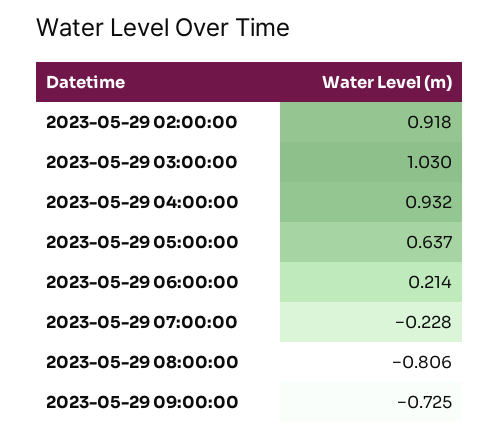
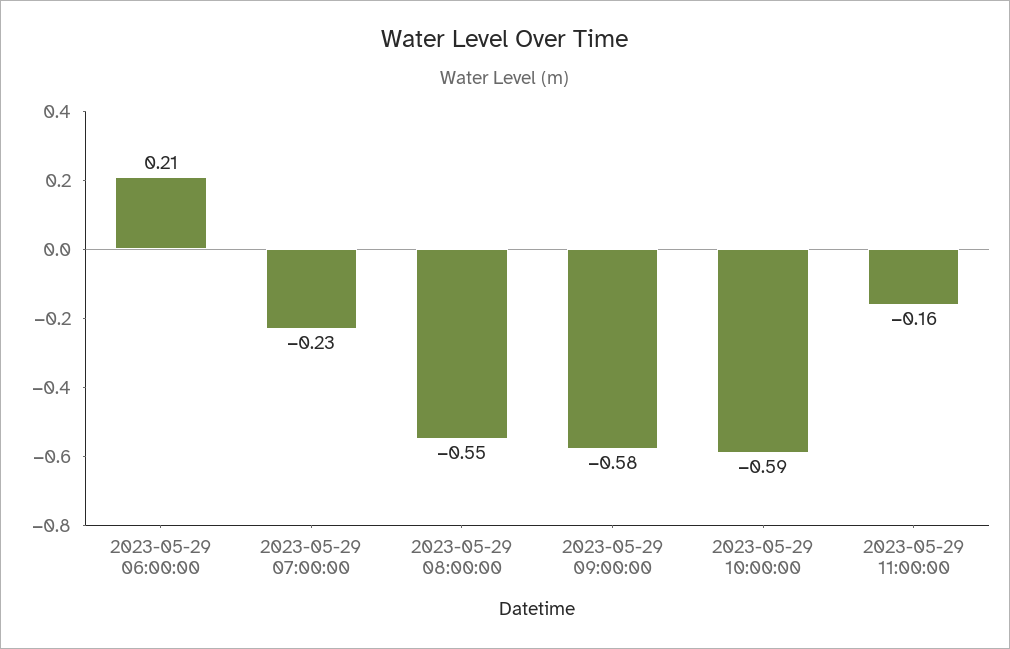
2023-05-29 02:00:00: 0.918 -> none
2023-05-29 03:00:00: 1.03 -> none
2023-05-29 04:00:00: 0.932 -> none
2023-05-29 05:00:00: 0.637 -> none
2023-05-29 08:00:00: -0.806 -> -0.55
2023-05-29 09:00:00: -0.725 -> -0.58
2023-05-29 10:00:00: none -> -0.59
2023-05-29 11:00:00: none -> -0.16

